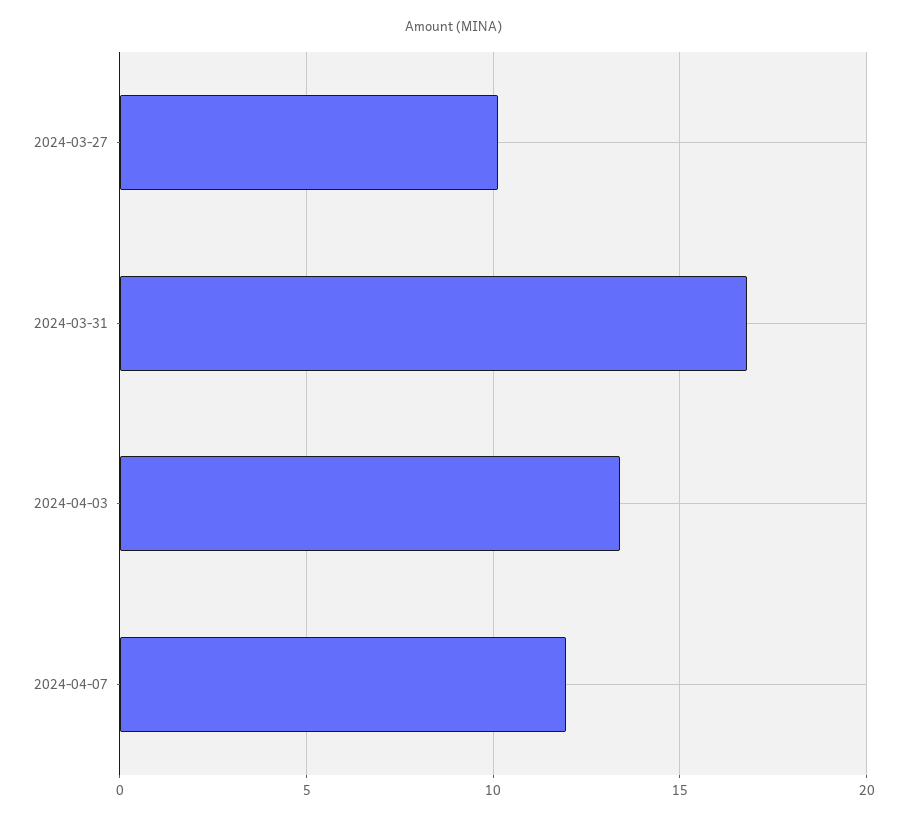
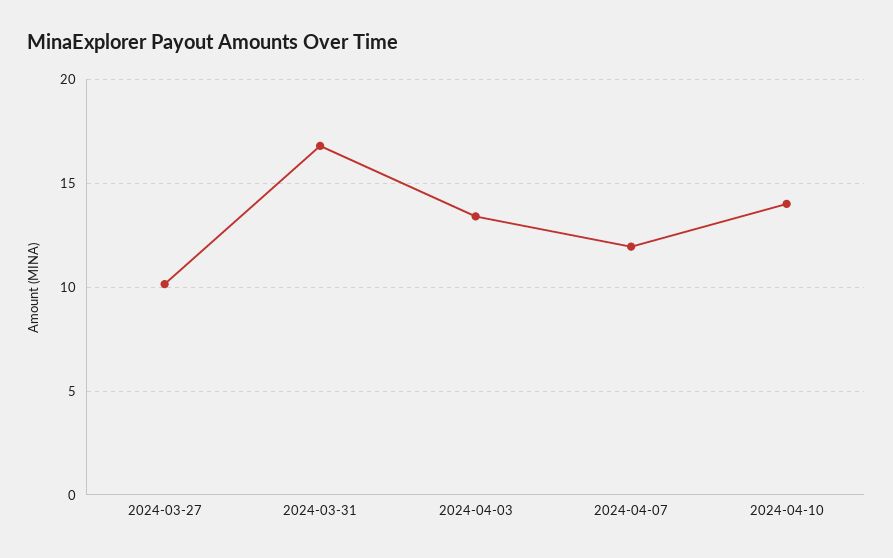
2024-04-10: none -> 14

